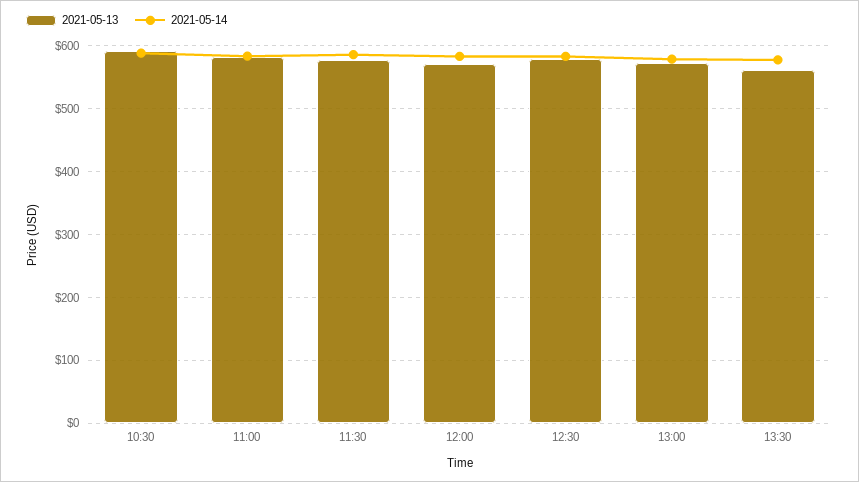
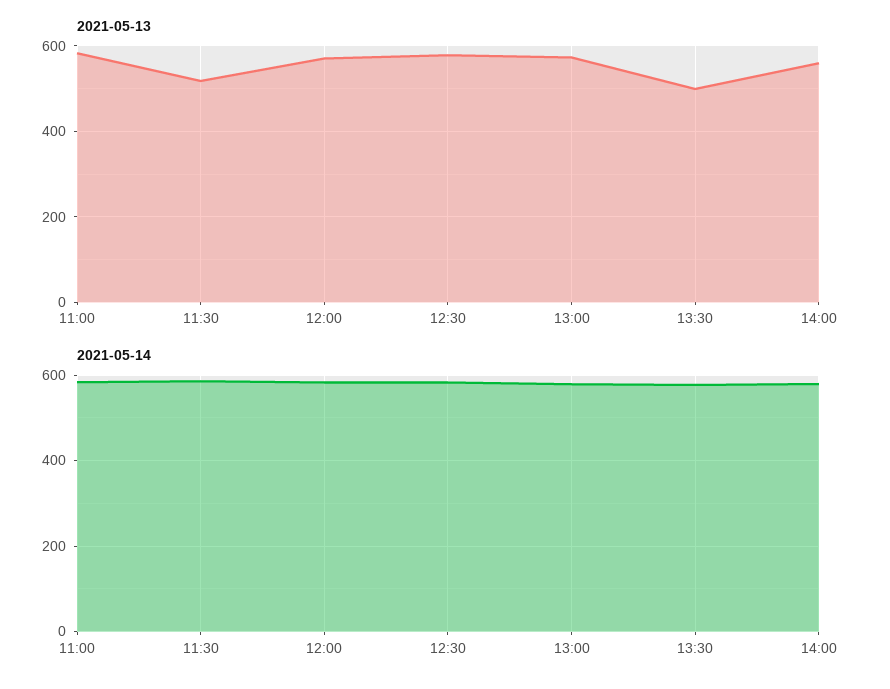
2021-05-13, 10:30: 590 -> none
2021-05-14, 10:30: 590 -> none
2021-05-13, 11:30: 580 -> 520
2021-05-13, 13:30: 560 -> 500
2021-05-13, 14:00: none -> 560
2021-05-14, 14:00: none -> 580

